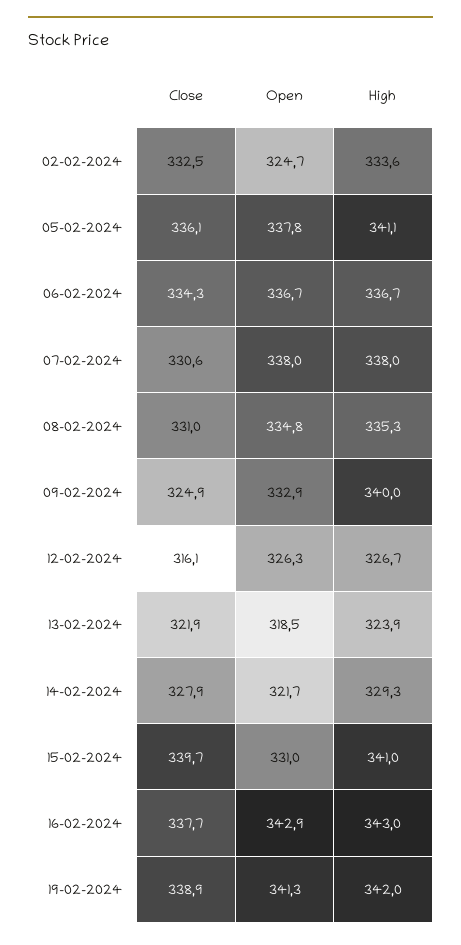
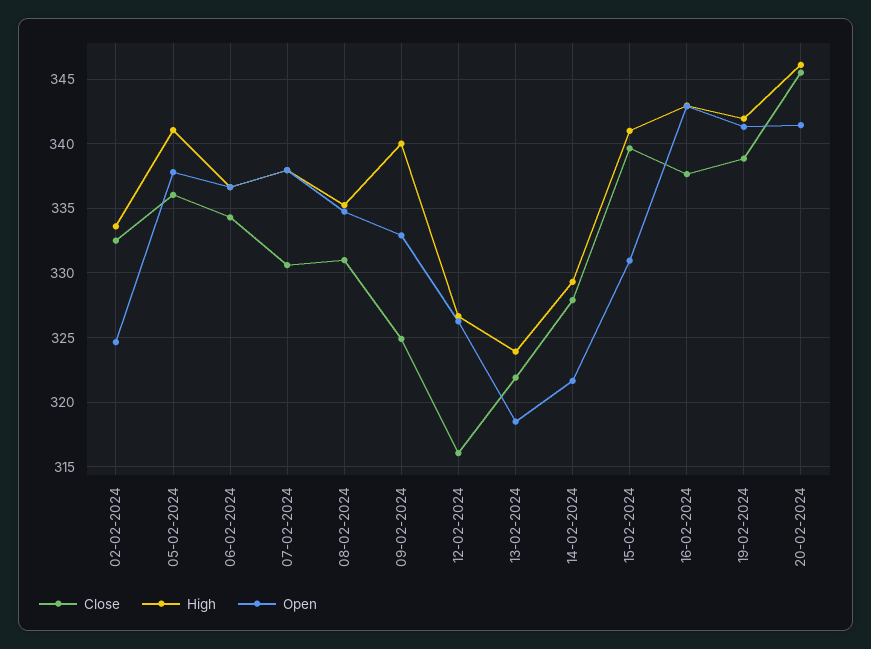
Close, 20-02-2024: none -> 345.5
High, 20-02-2024: none -> 346
Open, 20-02-2024: none -> 341.5

